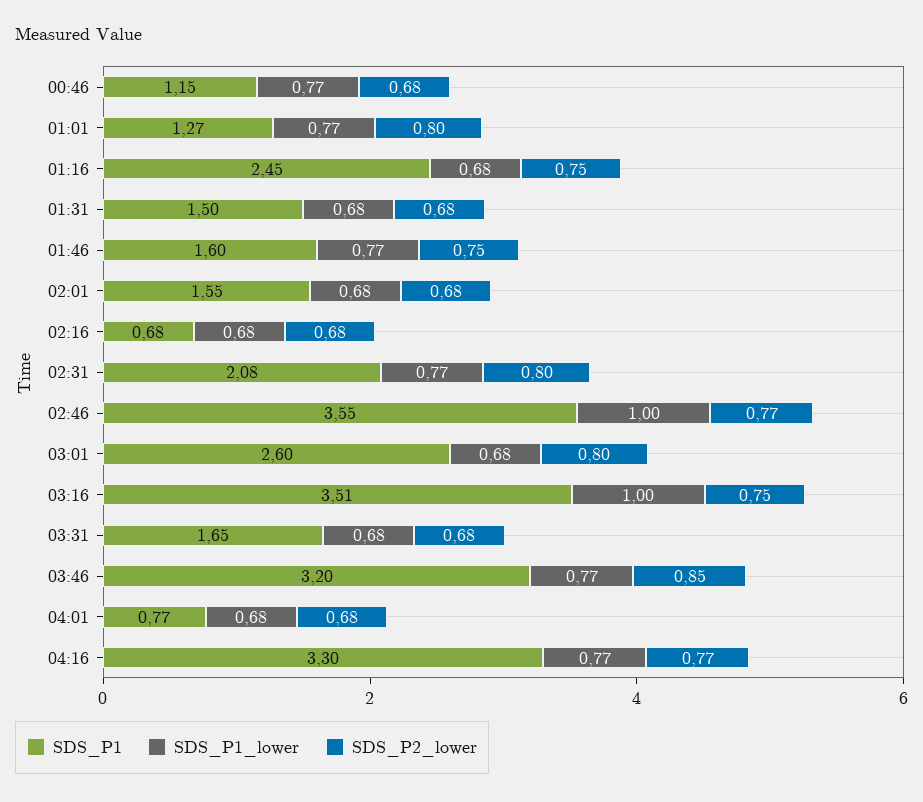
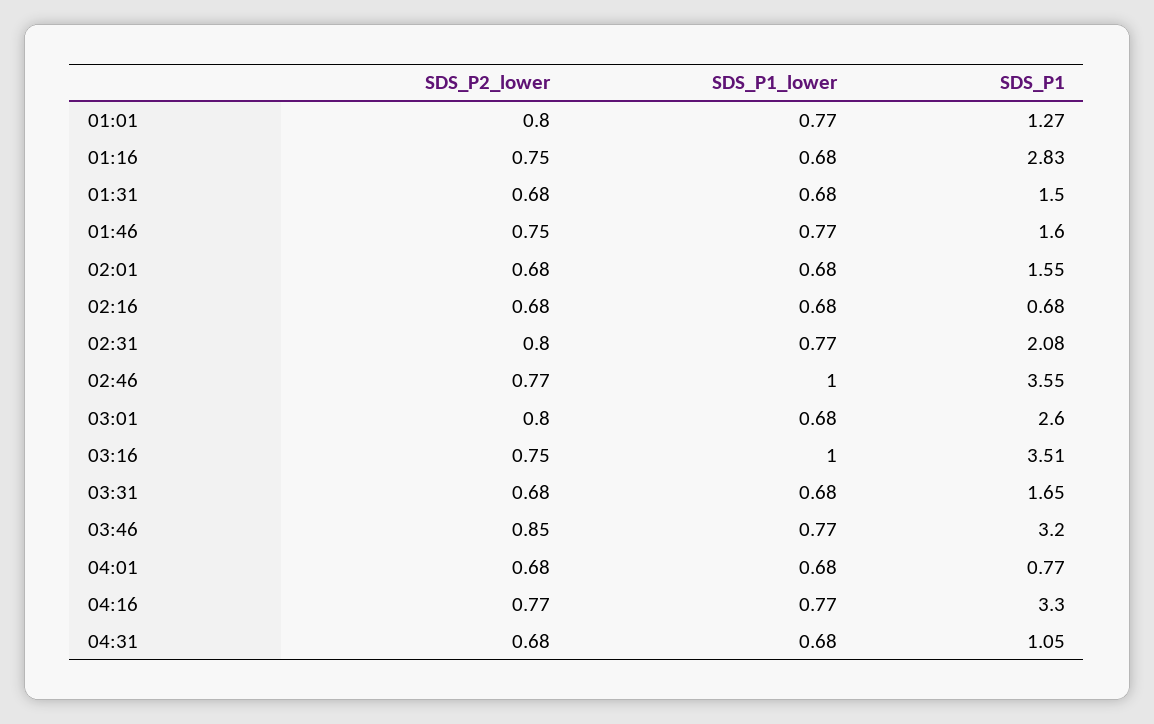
SDS_P1, 00:46: 1.15 -> none
SDS_P1_lower, 00:46: 0.77 -> none
SDS_P2_lower, 00:46: 0.68 -> none
SDS_P1, 01:16: 2.45 -> 2.83
SDS_P2_lower, 04:31: none -> 0.68
SDS_P1_lower, 04:31: none -> 0.68
SDS_P1, 04:31: none -> 1.05

